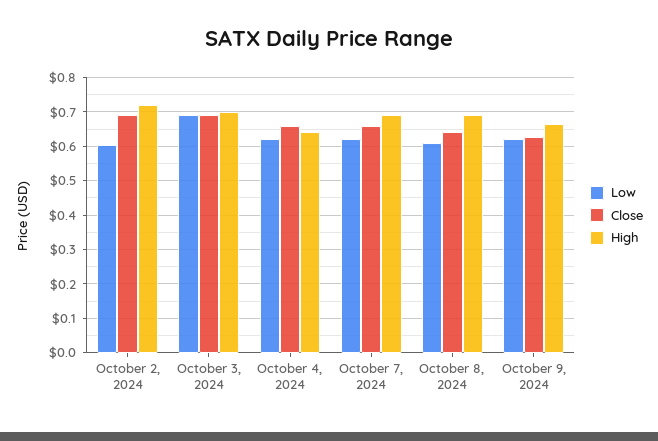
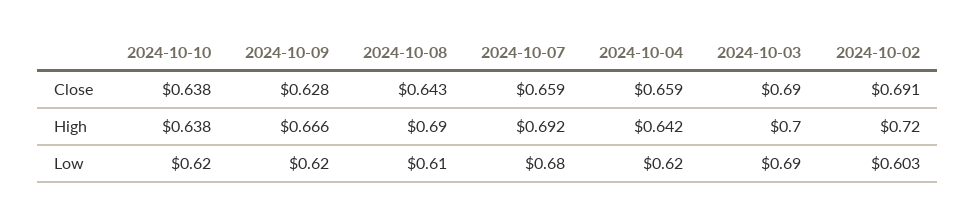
Low, October 7, 2024: 0.62 -> 0.68
Close, 2024-10-10: none -> 0.638
High, 2024-10-10: none -> 0.638
Low, 2024-10-10: none -> 0.62

